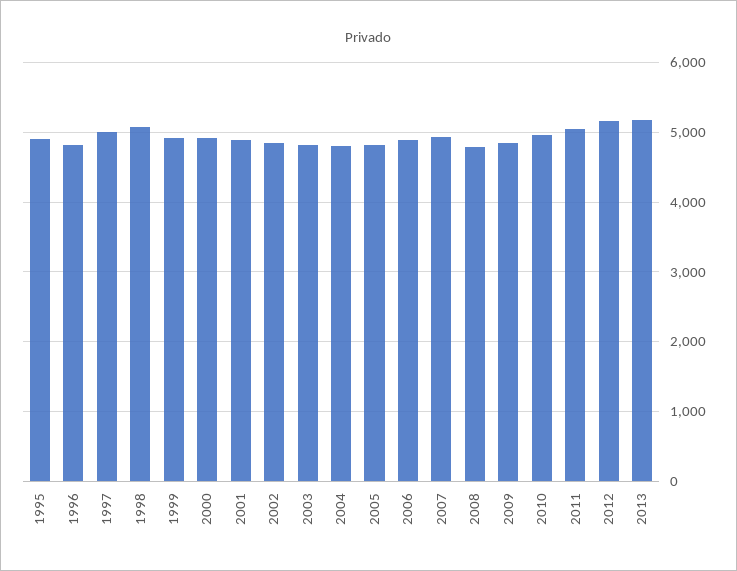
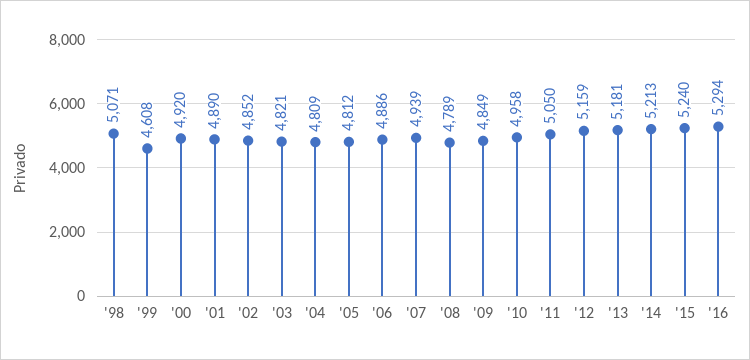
1995: 4900 -> none
1996: 4800 -> none
1997: 5000 -> none
1999: 4900 -> 4608
'14: none -> 5213
'15: none -> 5240
'16: none -> 5294

